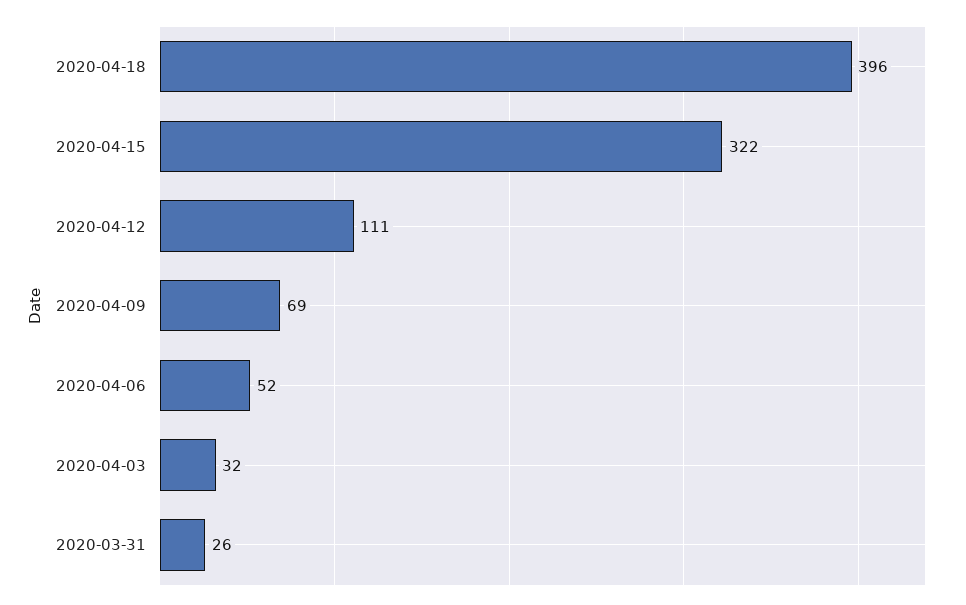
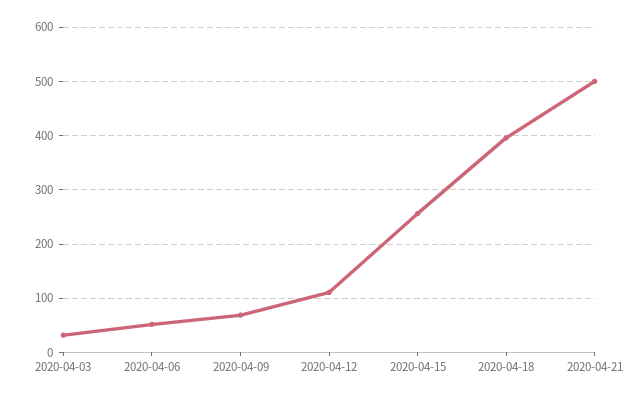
2020-04-15: 322 -> 260
2020-03-31: 26 -> none
2020-04-21: none -> 500

